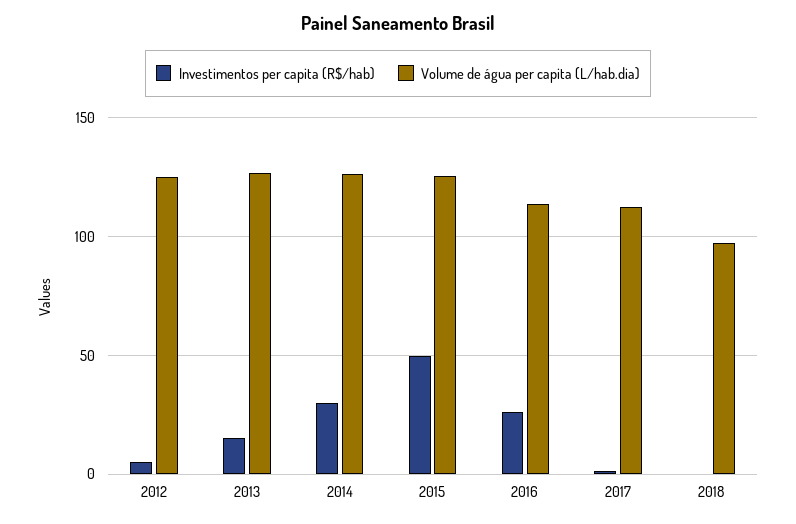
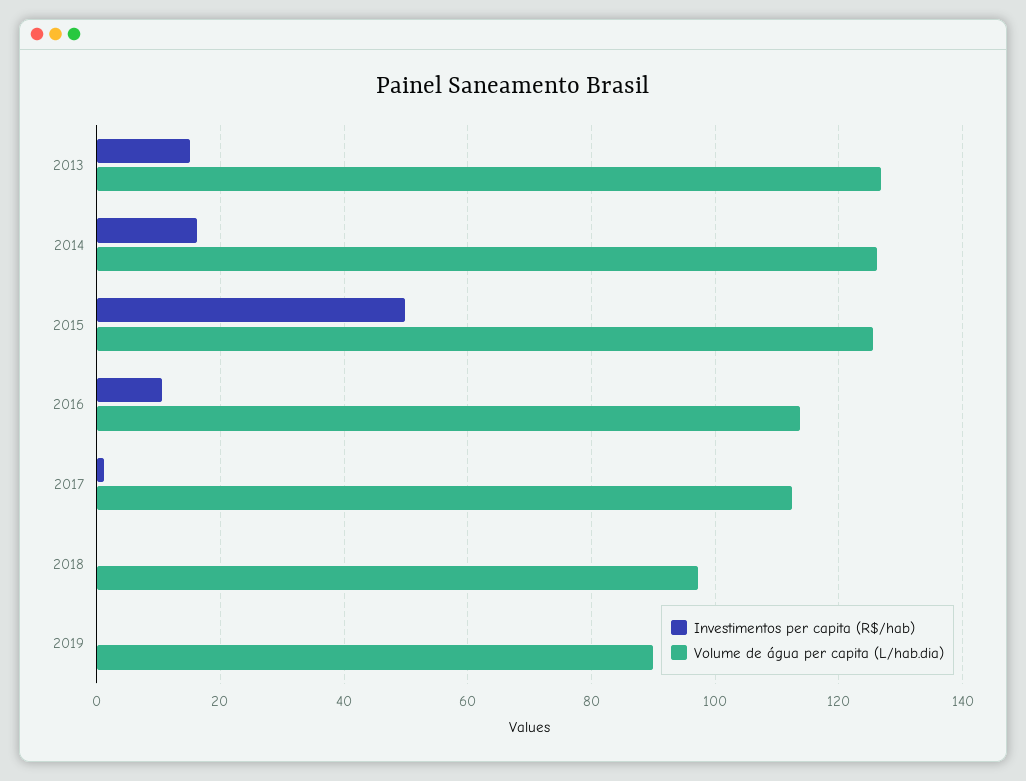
Investimentos per capita (R$/hab), 2012: 5 -> none
Volume de água per capita (L/hab.dia), 2012: 125 -> none
Investimentos per capita (R$/hab), 2014: 30 -> 16
Investimentos per capita (R$/hab), 2016: 25 -> 10
Investimentos per capita (R$/hab), 2019: none -> 0
Volume de água per capita (L/hab.dia), 2019: none -> 90

